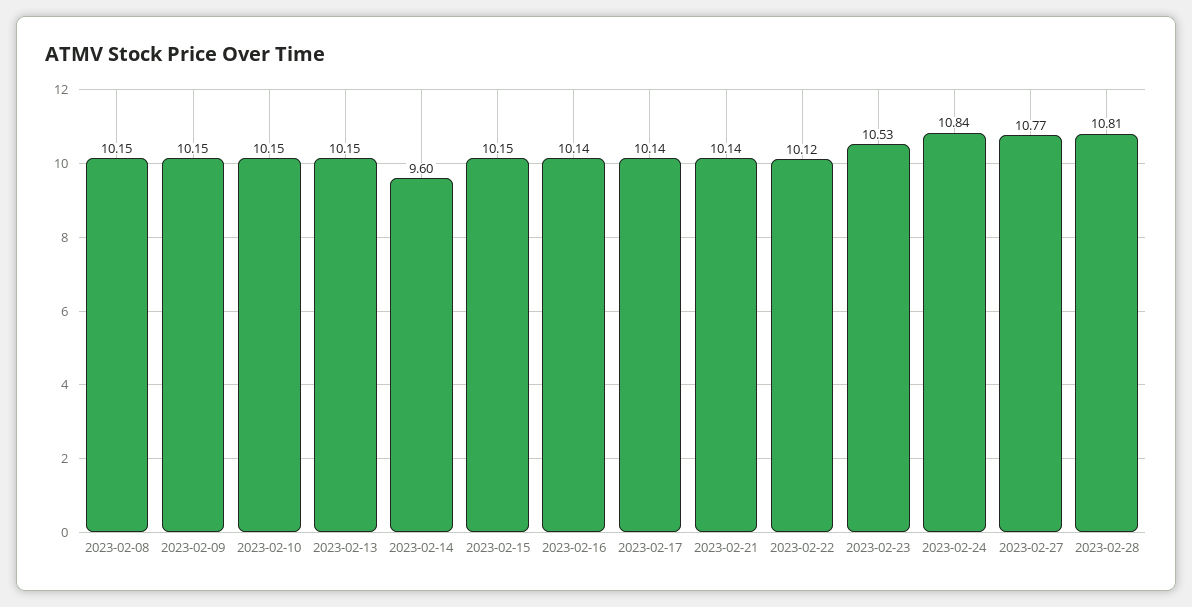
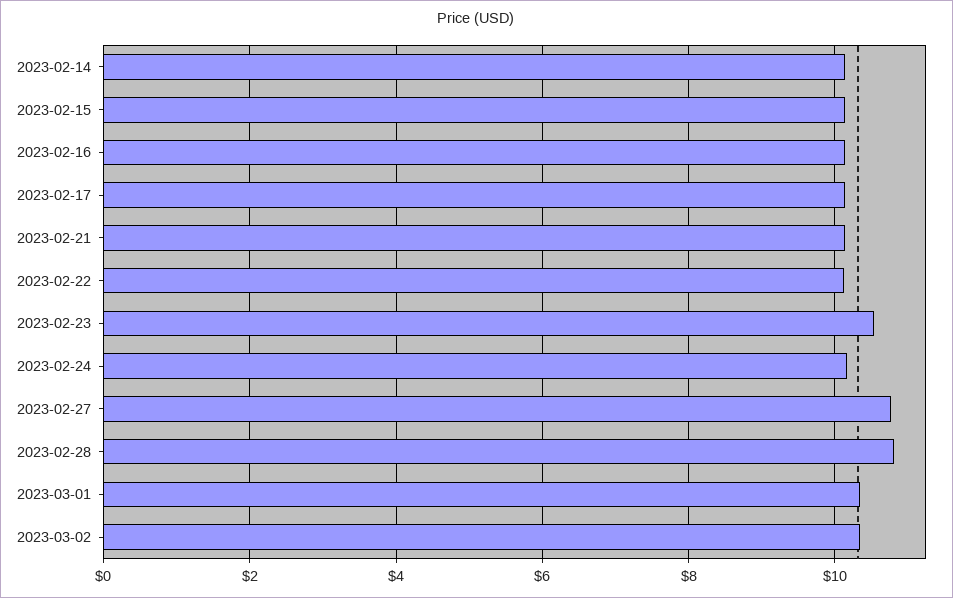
2023-02-08: 10.15 -> none
2023-02-09: 10.15 -> none
2023-02-10: 10.15 -> none
2023-02-13: 10.15 -> none
2023-02-14: 9.6 -> 10.2
2023-02-24: 10.84 -> 10.2
2023-03-01: none -> 10.4
2023-03-02: none -> 10.4

